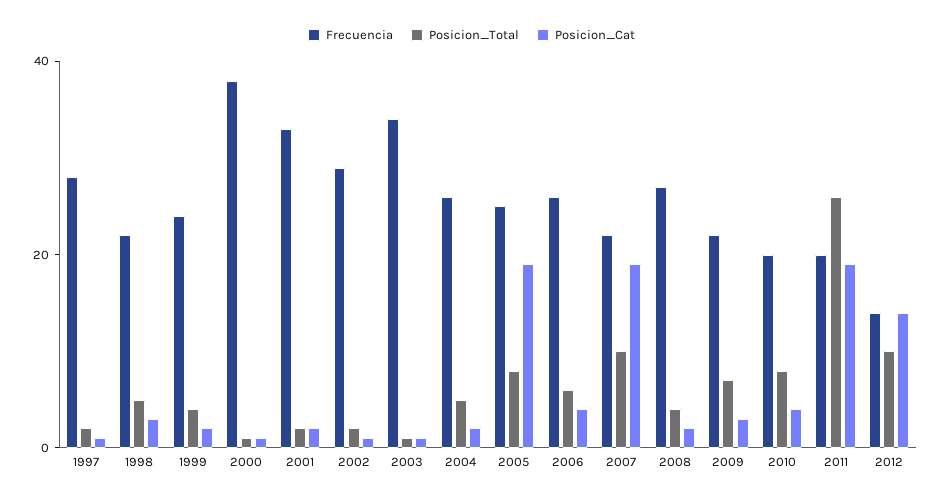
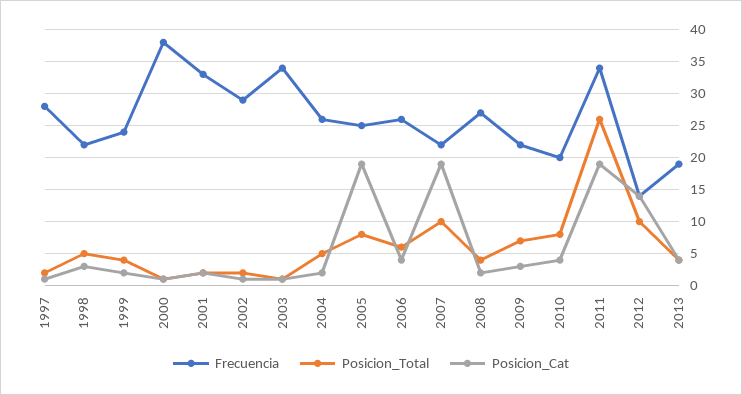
Frecuencia, 2011: 20 -> 34
Frecuencia, 2013: none -> 19
Posicion_Total, 2013: none -> 4
Posicion_Cat, 2013: none -> 4

